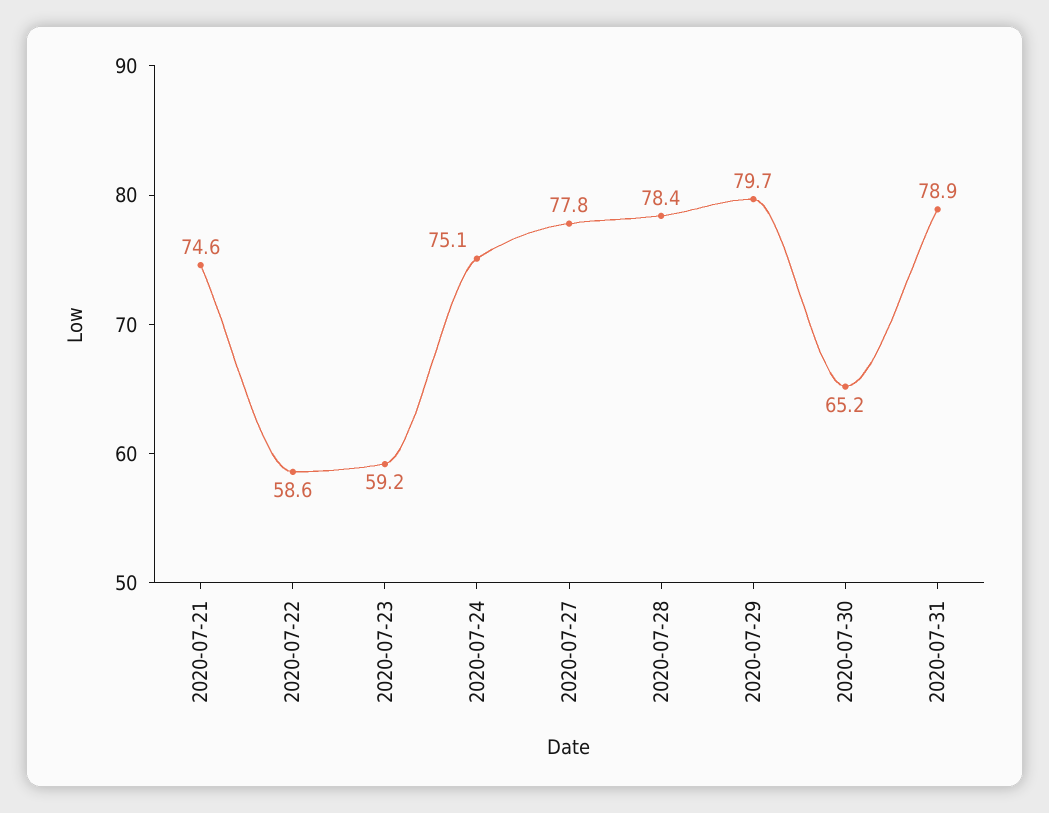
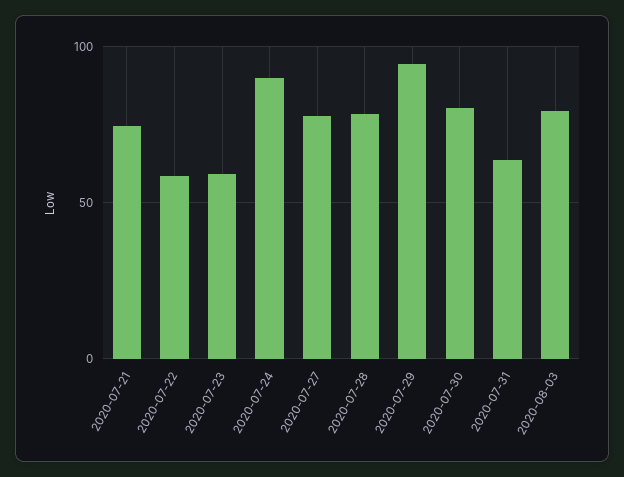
2020-07-24: 75.1 -> 90
2020-07-29: 79.7 -> 95
2020-07-30: 65.2 -> 80
2020-07-31: 78.9 -> 65
2020-08-03: none -> 80

